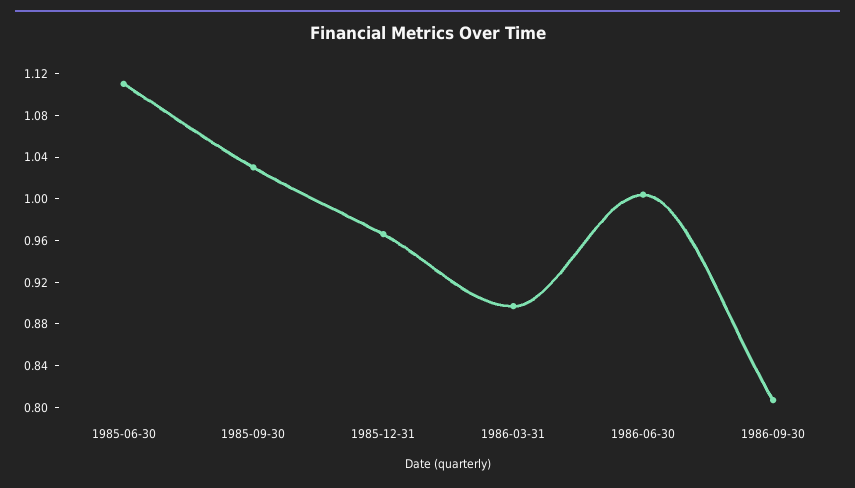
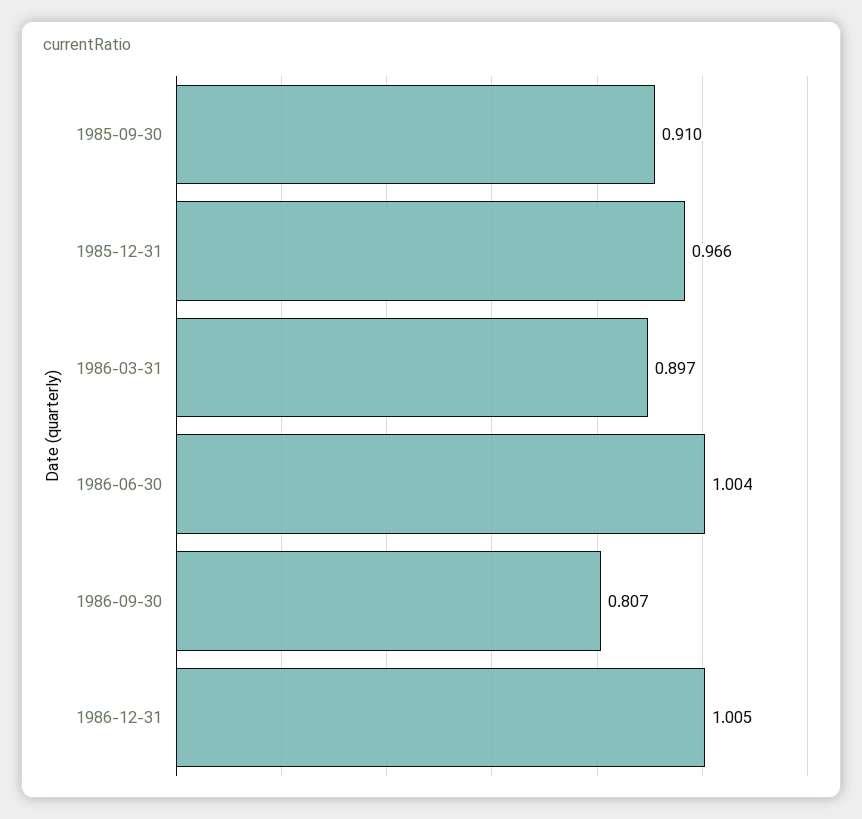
1985-06-30: 1.11 -> none
1985-09-30: 1.03 -> 0.91
1986-12-31: none -> 1.005

